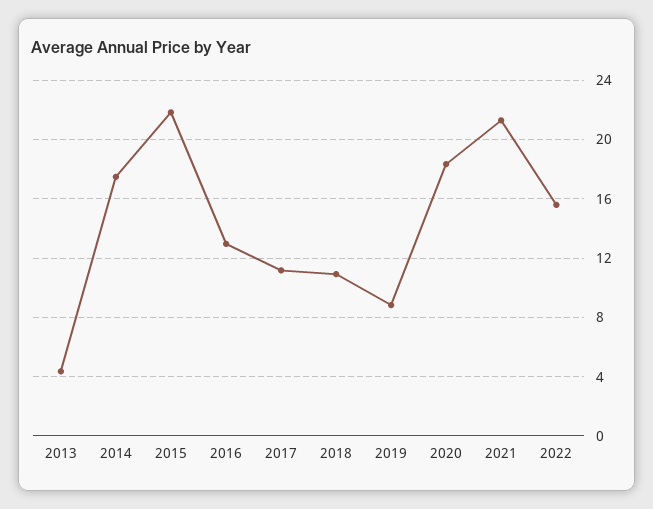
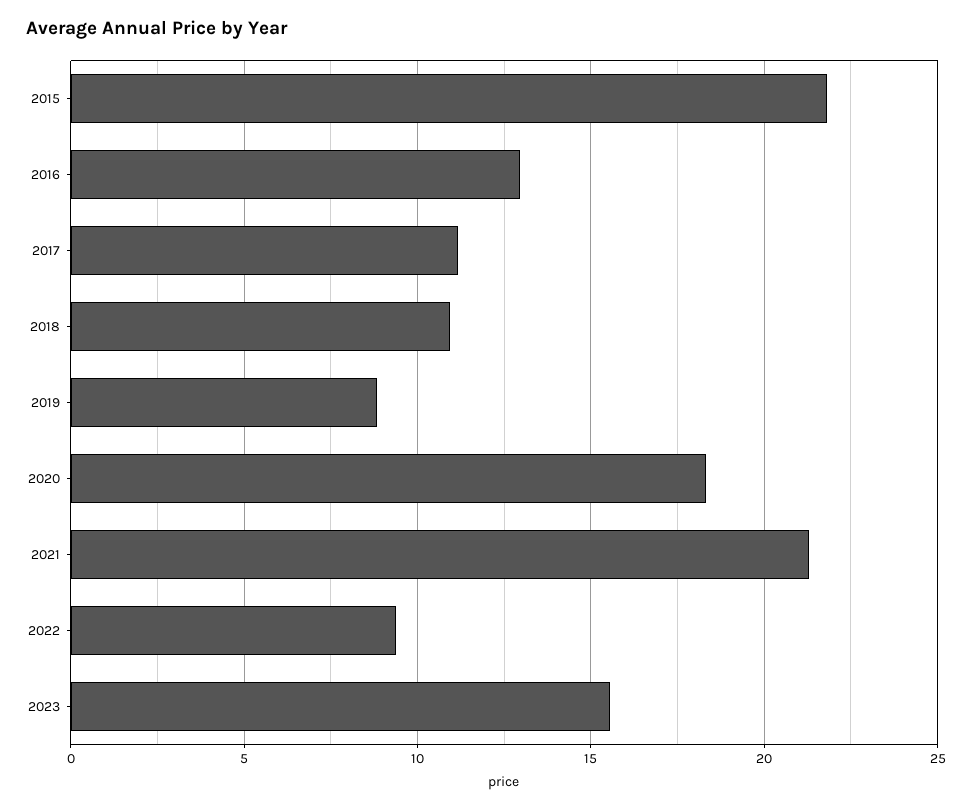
2013: 4.5 -> none
2014: 17.5 -> none
2022: 15.5 -> 9.5
2023: none -> 15.5

